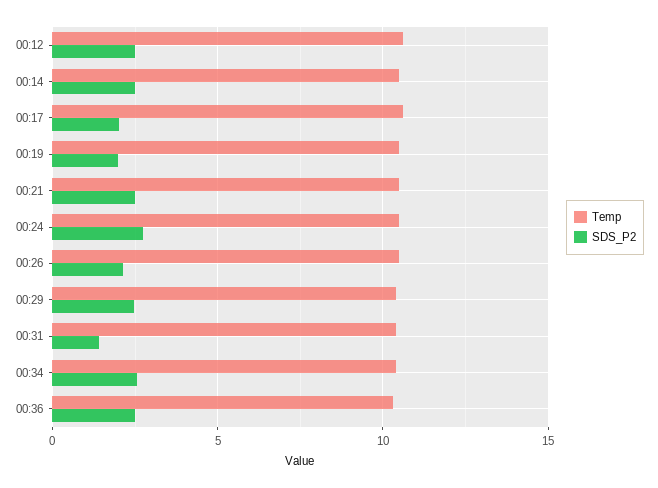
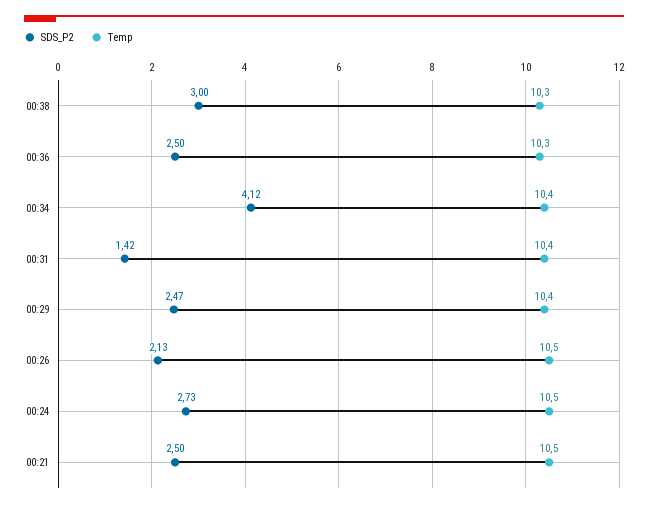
Temp, 00:12: 10.5 -> none
SDS_P2, 00:12: 2.5 -> none
Temp, 00:14: 10.5 -> none
SDS_P2, 00:14: 2.5 -> none
Temp, 00:17: 10.5 -> none
SDS_P2, 00:17: 2 -> none
Temp, 00:19: 10.5 -> none
SDS_P2, 00:19: 2 -> none
SDS_P2, 00:34: 2.5 -> 4.12
SDS_P2, 00:38: none -> 3
Temp, 00:38: none -> 10.3

